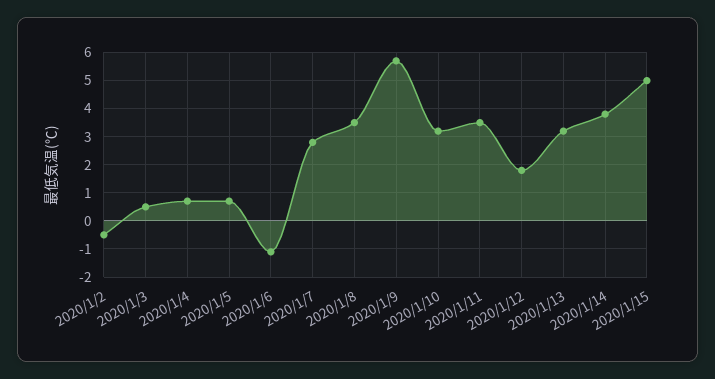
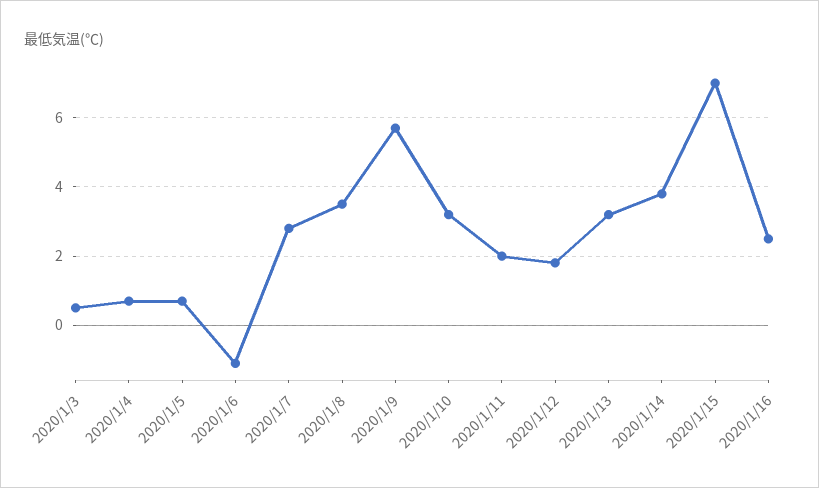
2020/1/2: -0.5 -> none
2020/1/11: 3.5 -> 2
2020/1/15: 5 -> 7
2020/1/16: none -> 2.5

